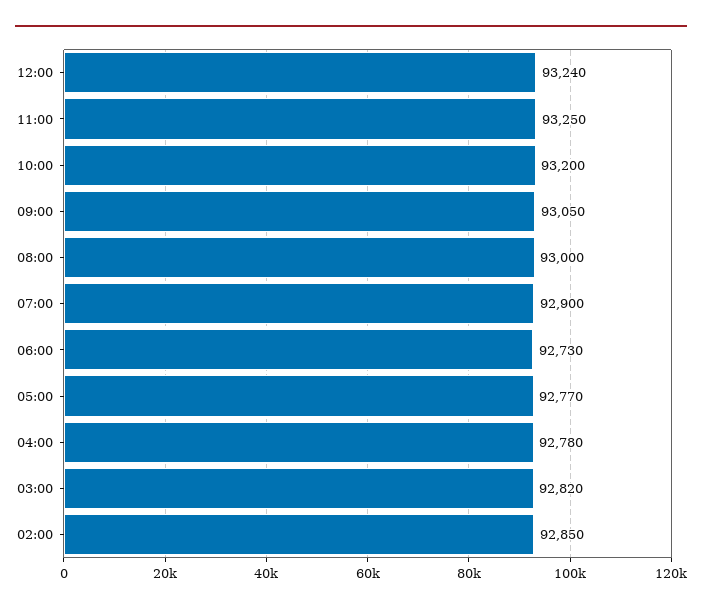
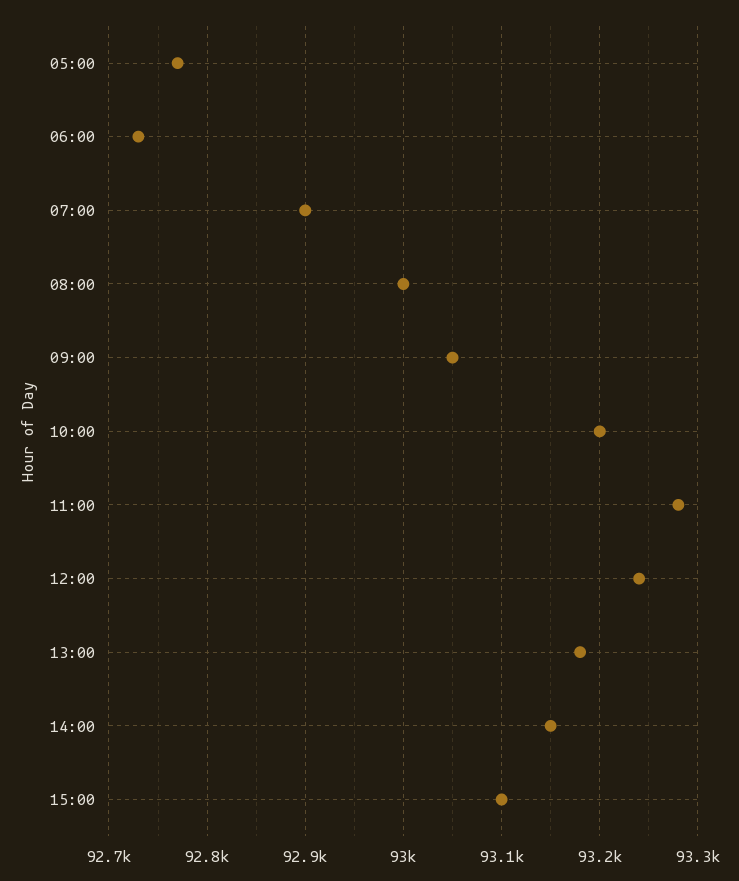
11:00: 93250 -> 93280
04:00: 92780 -> none
03:00: 92820 -> none
02:00: 92850 -> none
13:00: none -> 93180
14:00: none -> 93150
15:00: none -> 93100

